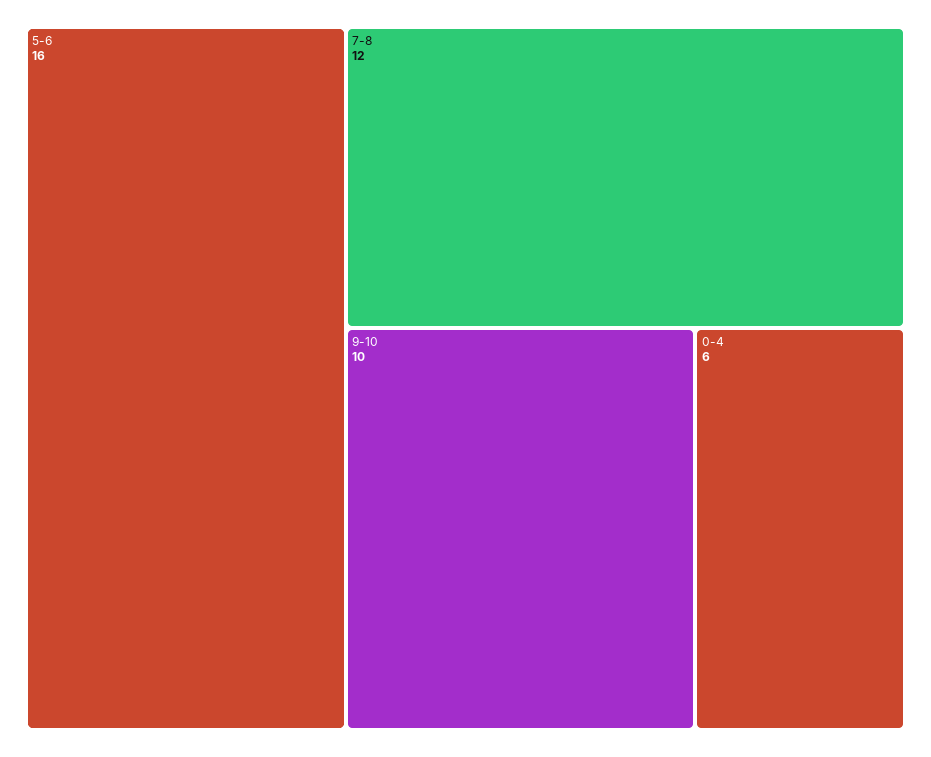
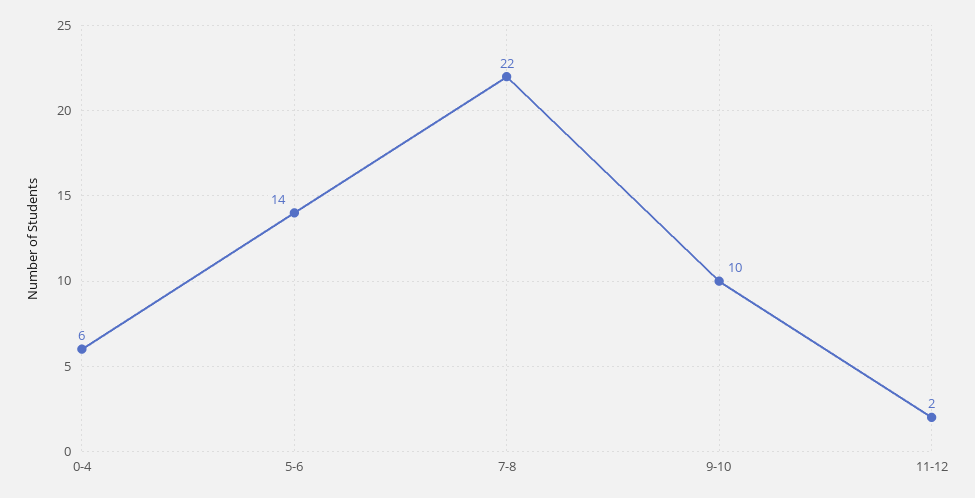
5-6: 16 -> 14
7-8: 12 -> 22
11-12: none -> 2

